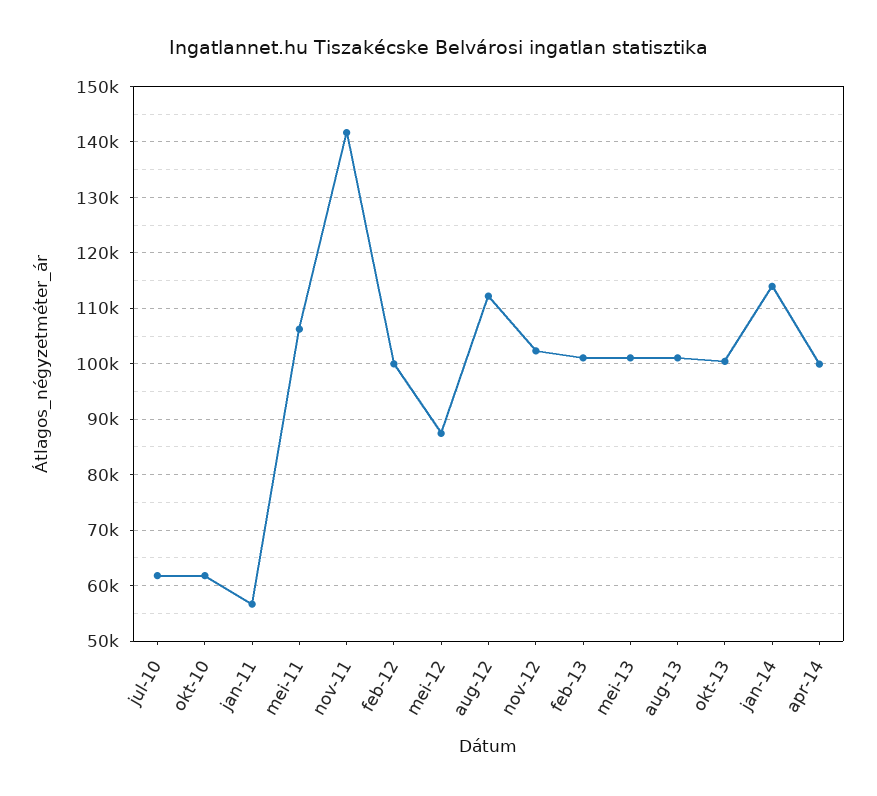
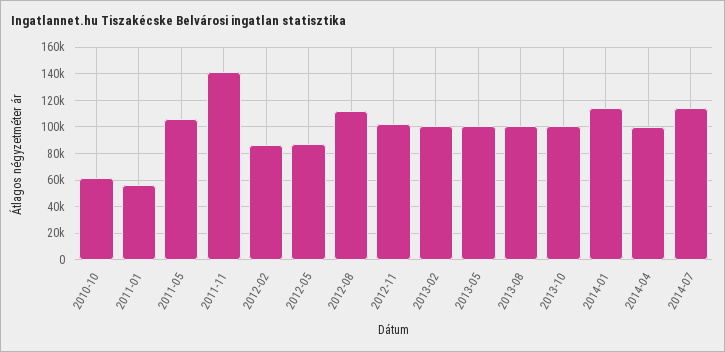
jul-10: 62000 -> none
feb-12: 100000 -> 85000
2014-07: none -> 115000

